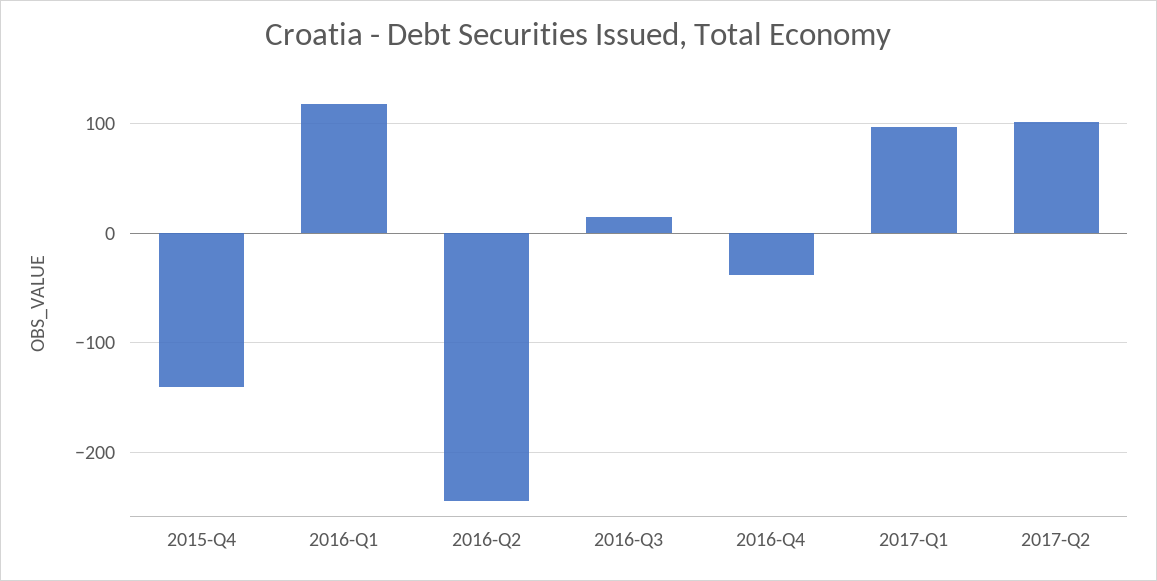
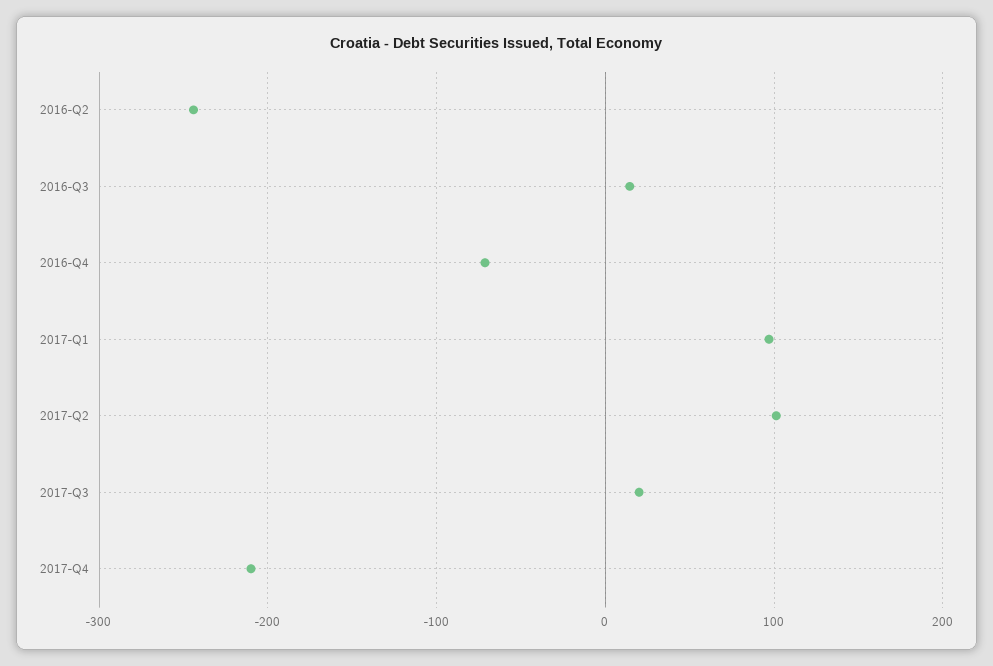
2015-Q4: -140 -> none
2016-Q1: 120 -> none
2016-Q4: -40 -> -70
2017-Q3: none -> 20
2017-Q4: none -> -210

